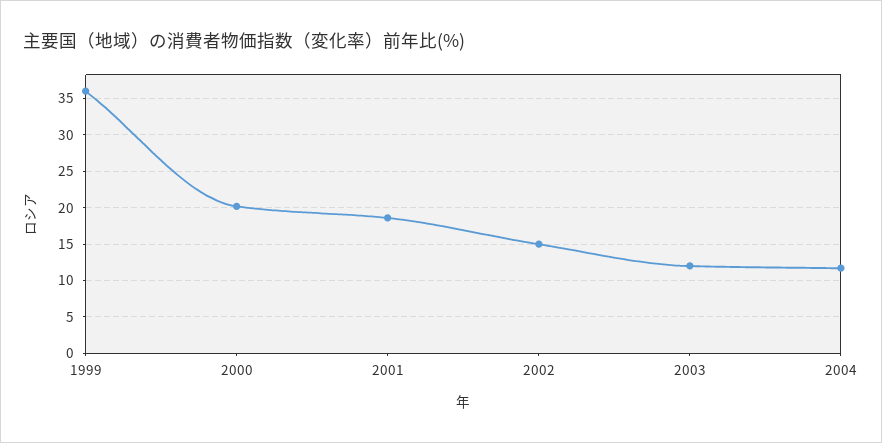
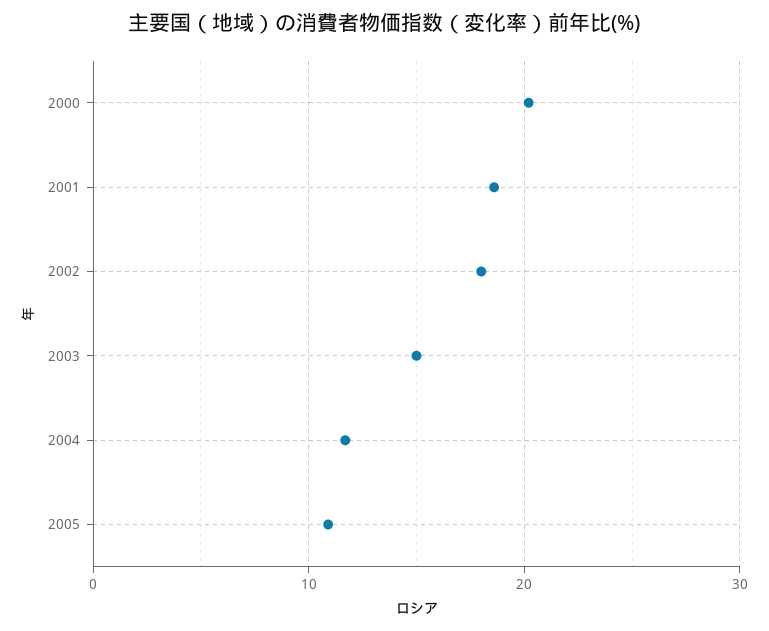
1999: 36 -> none
2002: 15 -> 18
2003: 12 -> 15
2005: none -> 11

